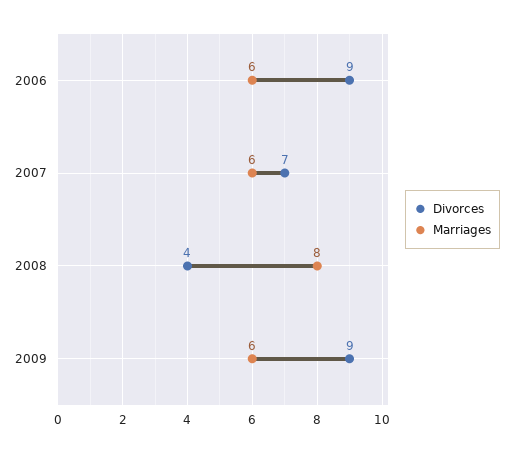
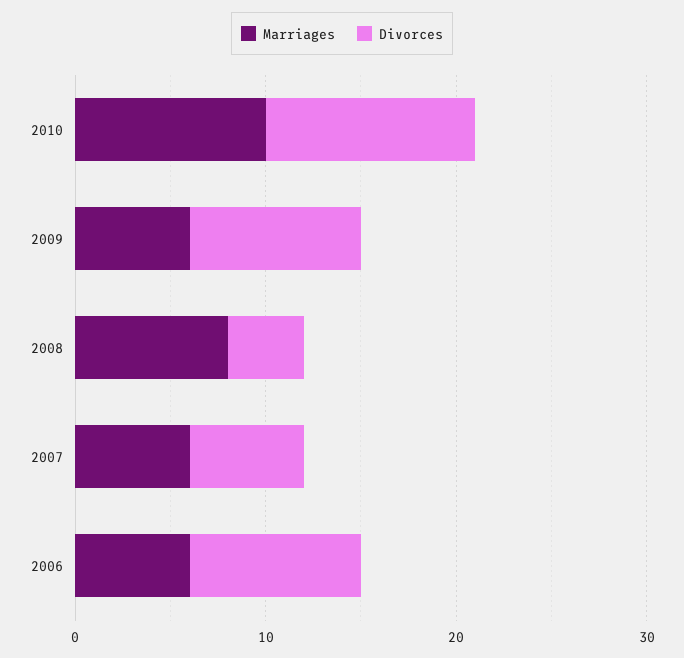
Divorces, 2007: 7 -> 6
Marriages, 2010: none -> 10
Divorces, 2010: none -> 11

